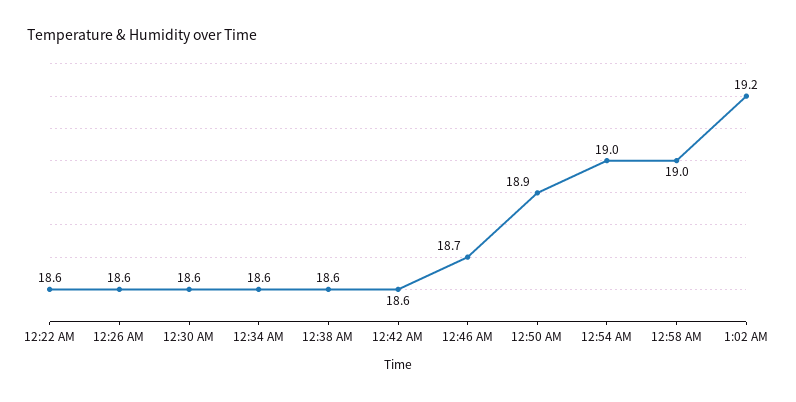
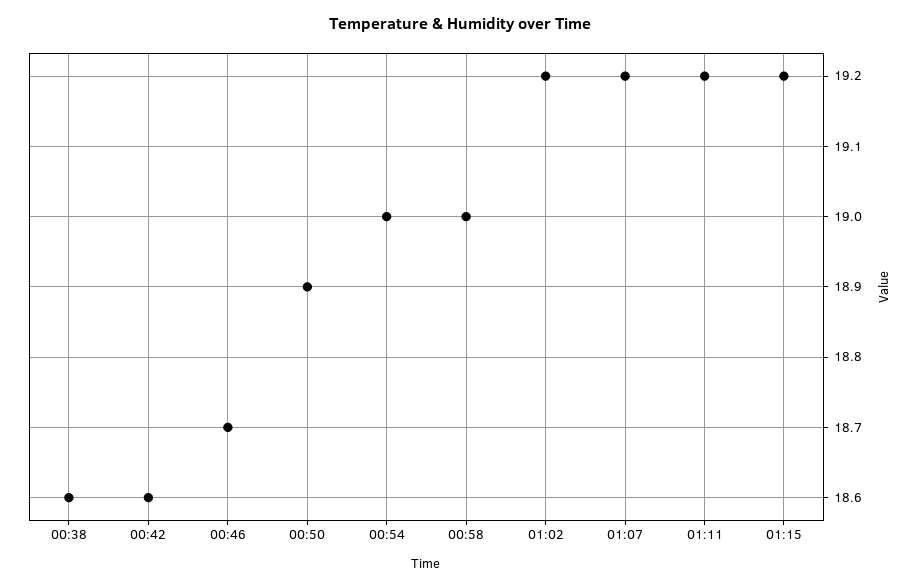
12:22 AM: 18.6 -> none
12:26 AM: 18.6 -> none
12:30 AM: 18.6 -> none
12:34 AM: 18.6 -> none
01:07: none -> 19.2
01:11: none -> 19.2
01:15: none -> 19.2

